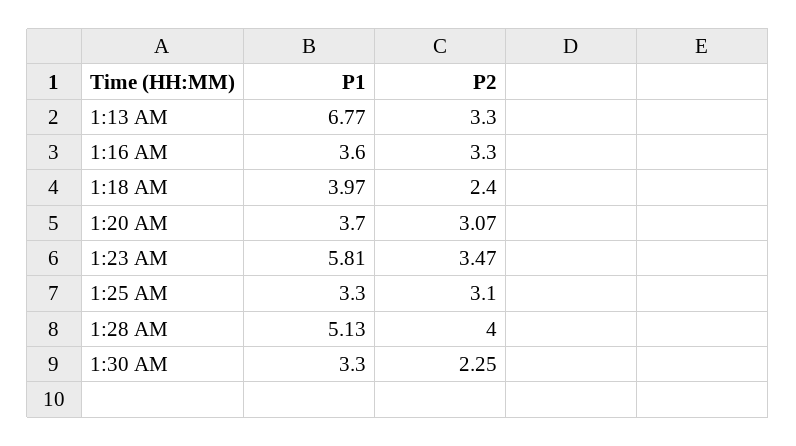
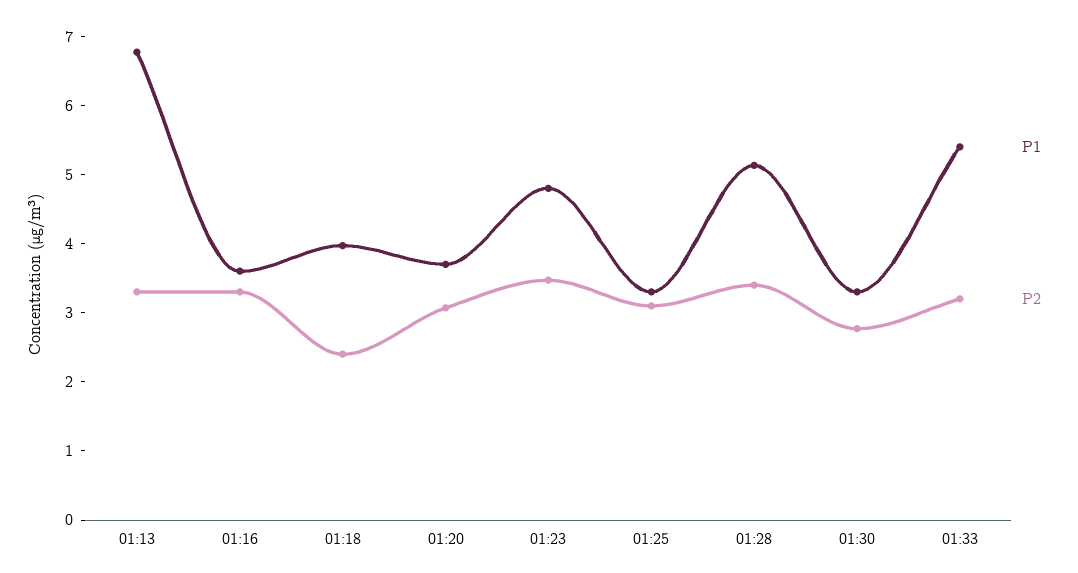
P1, 1:23 AM: 5.81 -> 4.8
P2, 1:28 AM: 4 -> 3.4
P2, 1:30 AM: 2.25 -> 2.8
P1, 01:33: none -> 5.4
P2, 01:33: none -> 3.2

